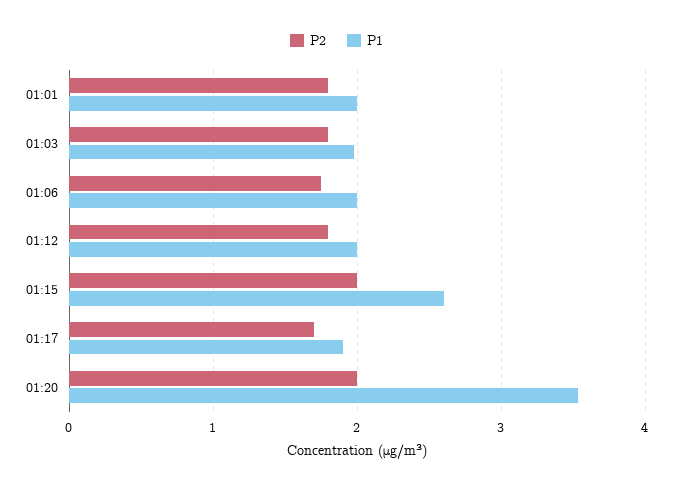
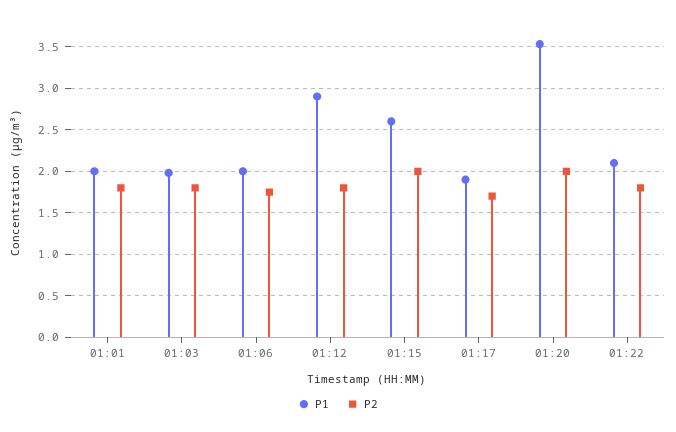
P1, 01:12: 2 -> 2.9
P1, 01:22: none -> 2.1
P2, 01:22: none -> 1.8

